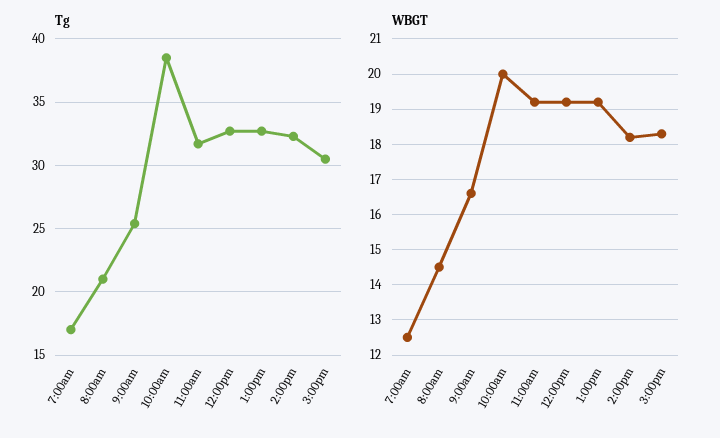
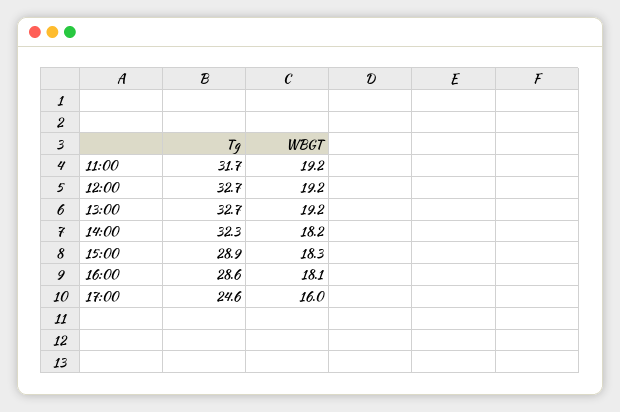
Tg, 7:00am: 17 -> none
Tg, 8:00am: 21 -> none
Tg, 9:00am: 25.5 -> none
Tg, 10:00am: 38.5 -> none
Tg, 3:00pm: 30.5 -> 28.9
WBGT, 7:00am: 12.5 -> none
WBGT, 8:00am: 14.5 -> none
WBGT, 9:00am: 16.5 -> none
WBGT, 10:00am: 20 -> none
Tg, 16:00: none -> 28.6
WBGT, 16:00: none -> 18.1
Tg, 17:00: none -> 24.6
WBGT, 17:00: none -> 16

